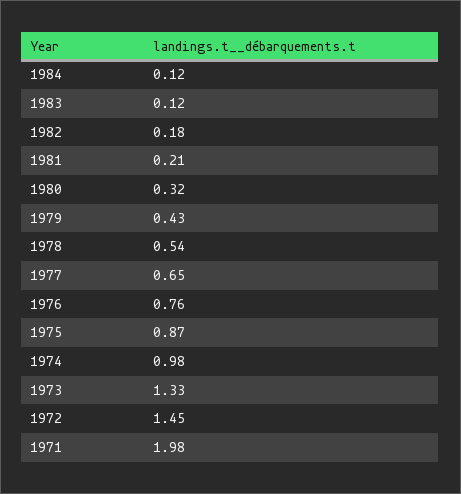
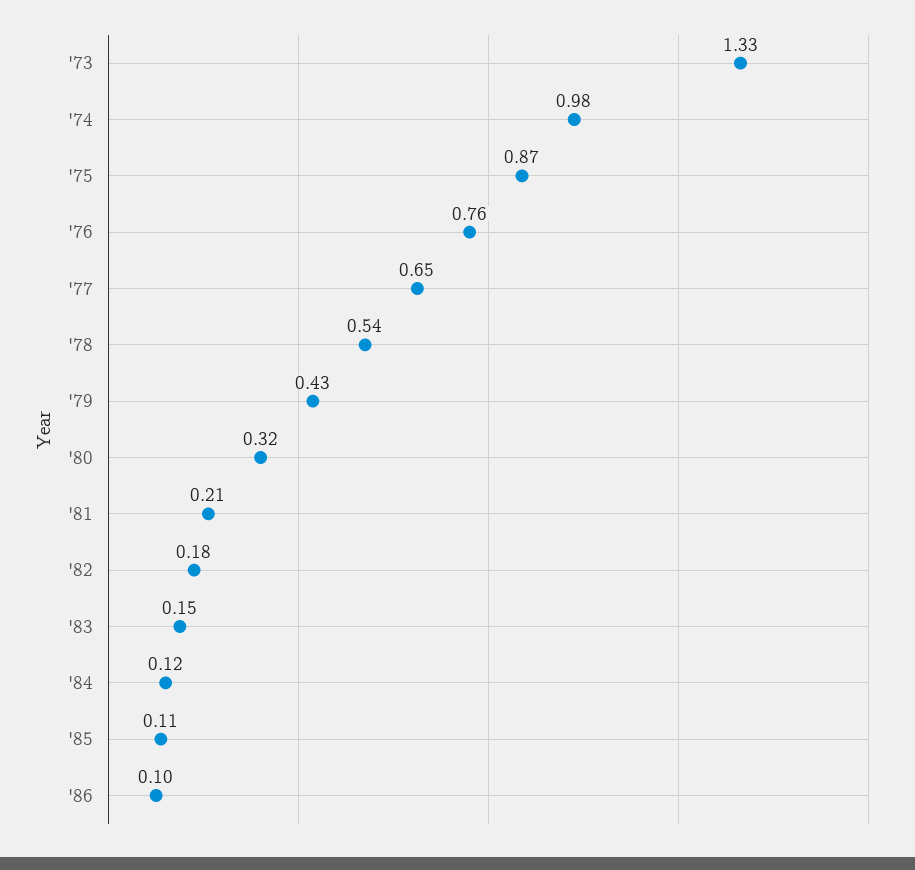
1983: 0.12 -> 0.15
1972: 1.45 -> none
1971: 1.98 -> none
'85: none -> 0.11
'86: none -> 0.1

